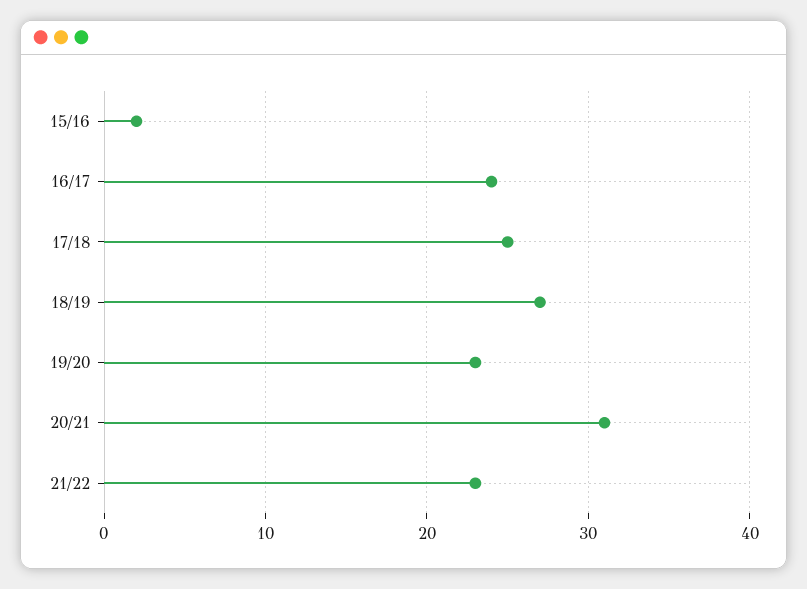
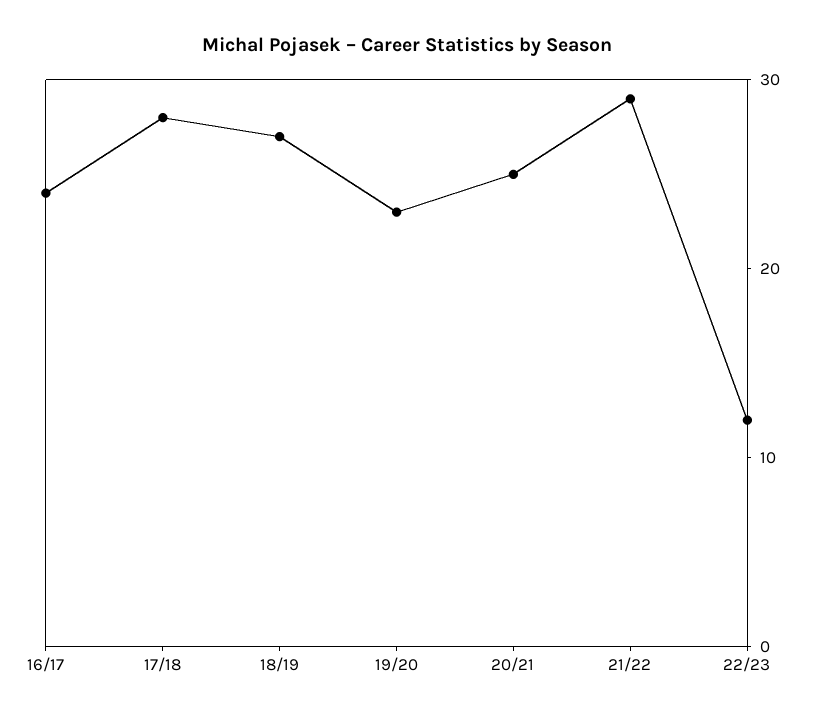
15/16: 2 -> none
17/18: 25 -> 28
20/21: 31 -> 25
21/22: 23 -> 29
22/23: none -> 12

